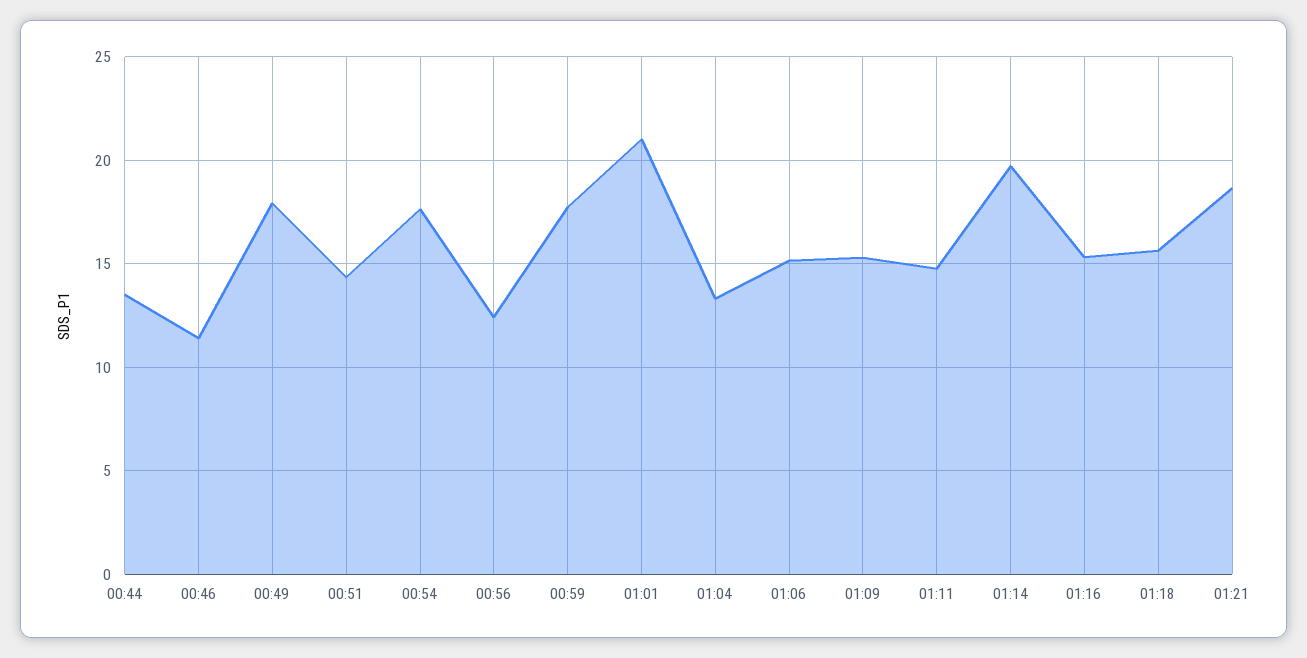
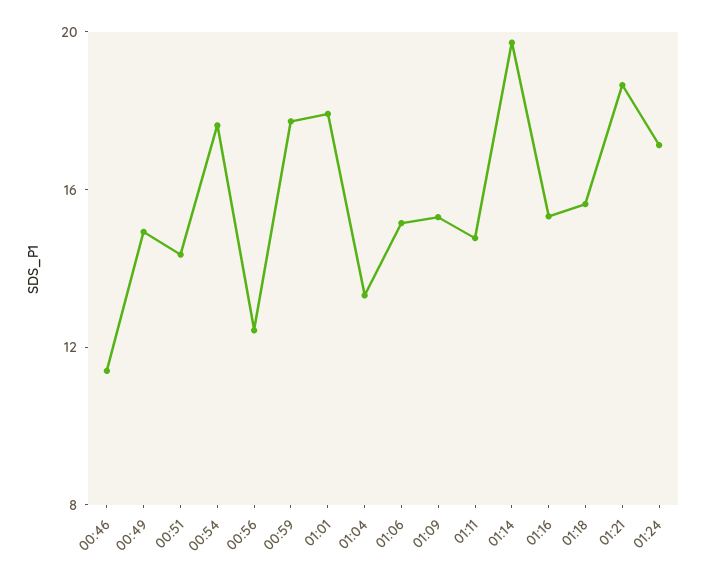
00:44: 13.5 -> none
00:49: 18 -> 15
01:01: 21 -> 18
01:24: none -> 17

